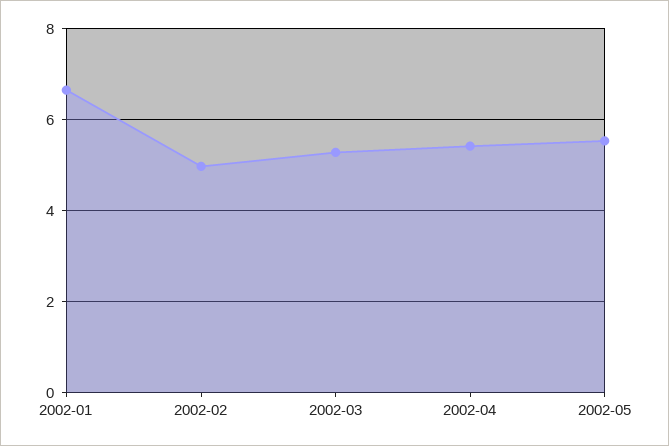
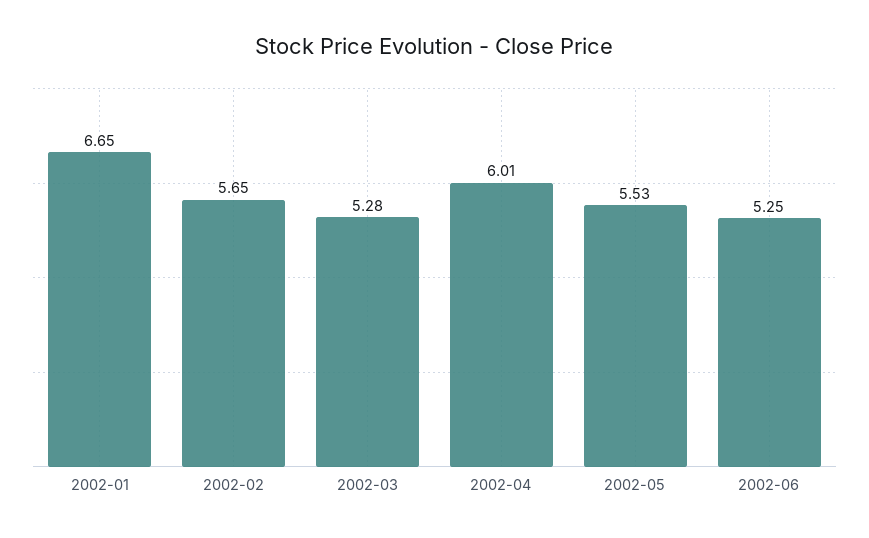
2002-02: 5 -> 5.65
2002-04: 5.4 -> 6.01
2002-06: none -> 5.25

